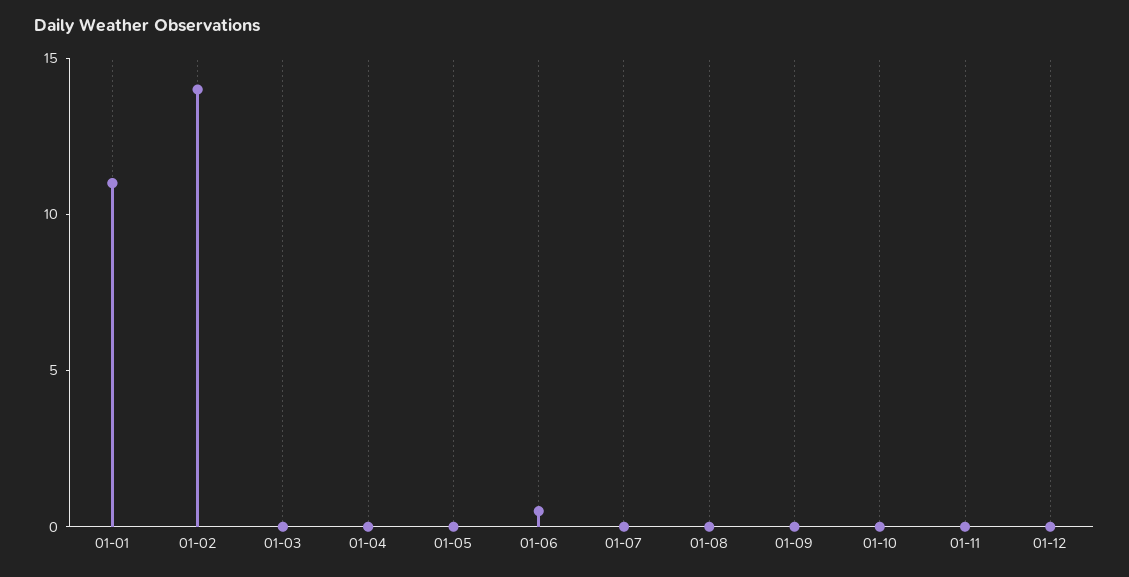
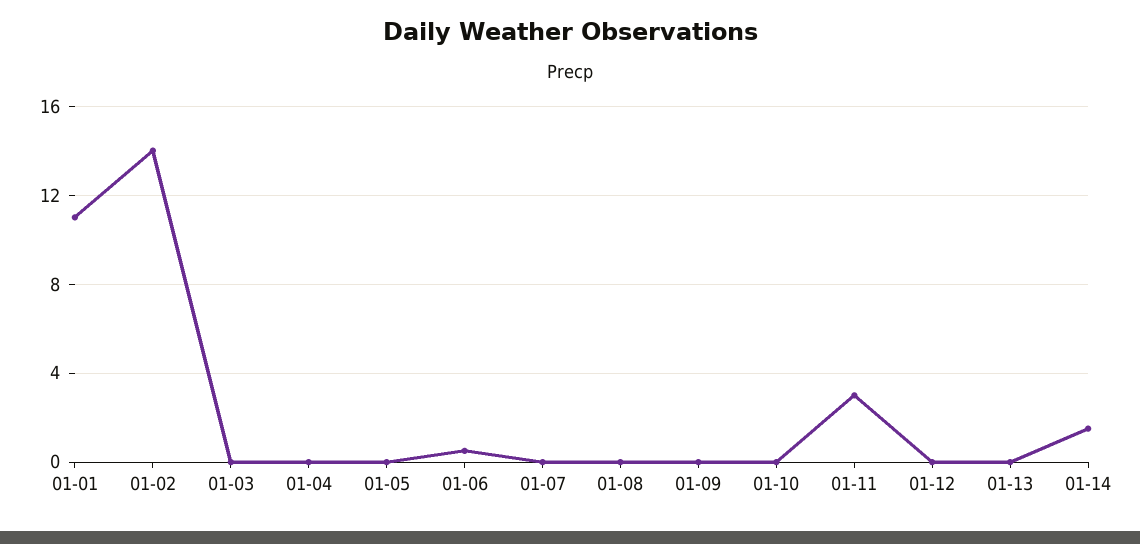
01-11: 0 -> 3
01-13: none -> 0
01-14: none -> 1.5

